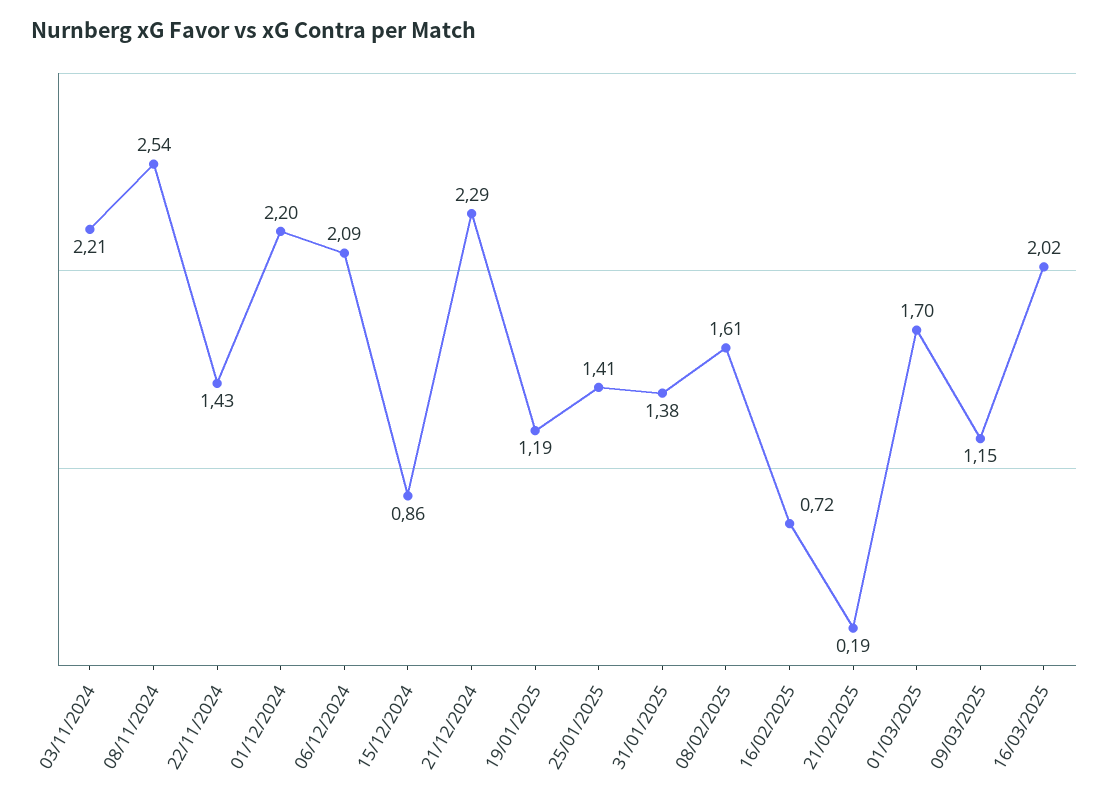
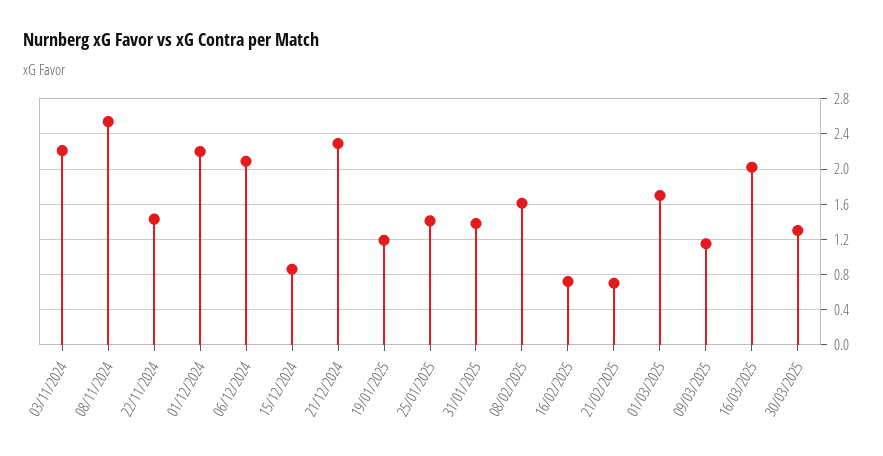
21/02/2025: 0.19 -> 0.7
30/03/2025: none -> 1.3

